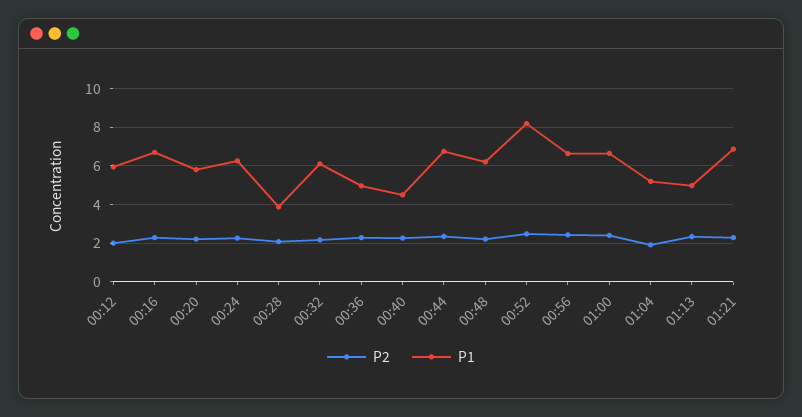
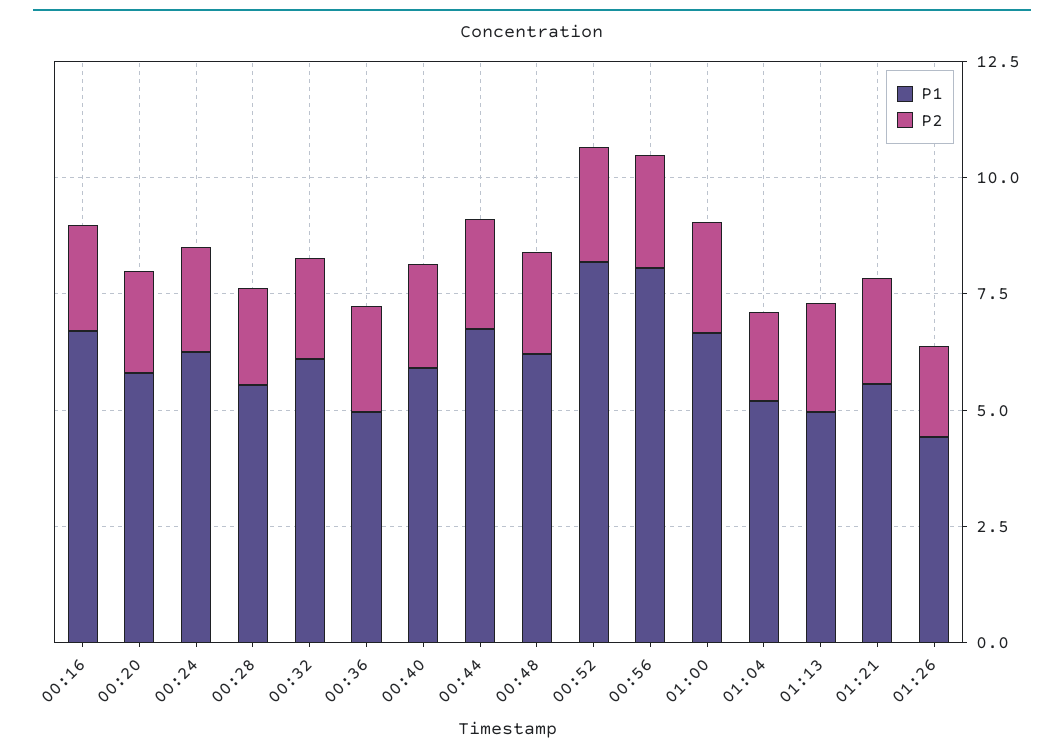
P2, 00:12: 2 -> none
P1, 00:12: 6 -> none
P1, 00:28: 4 -> 5.5
P1, 00:40: 4.5 -> 6
P1, 00:56: 6.5 -> 8
P1, 01:21: 7 -> 5.5
P1, 01:26: none -> 4.5
P2, 01:26: none -> 2

